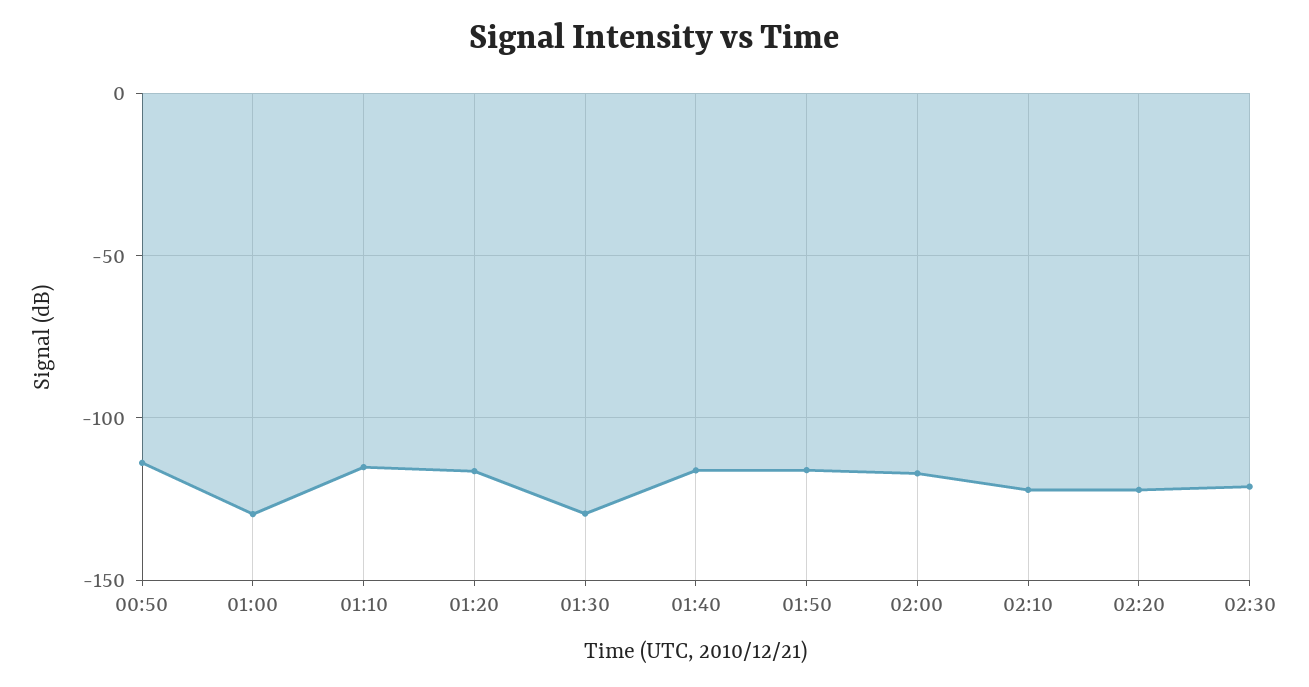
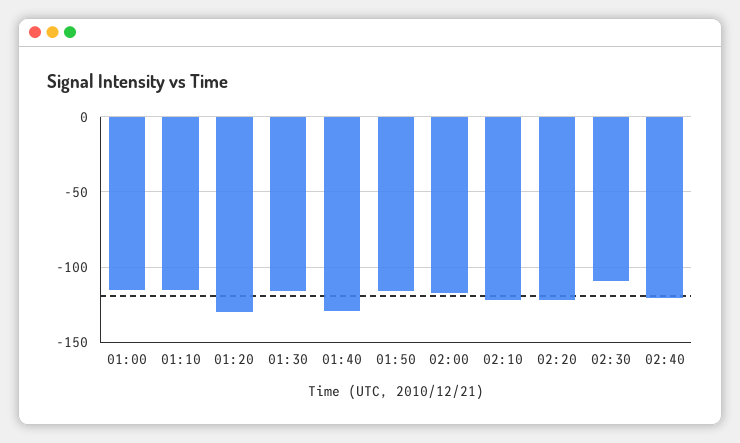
00:50: -115 -> none
01:00: -130 -> -115
01:20: -115 -> -130
01:30: -130 -> -115
01:40: -115 -> -130
02:30: -120 -> -110
02:40: none -> -120

